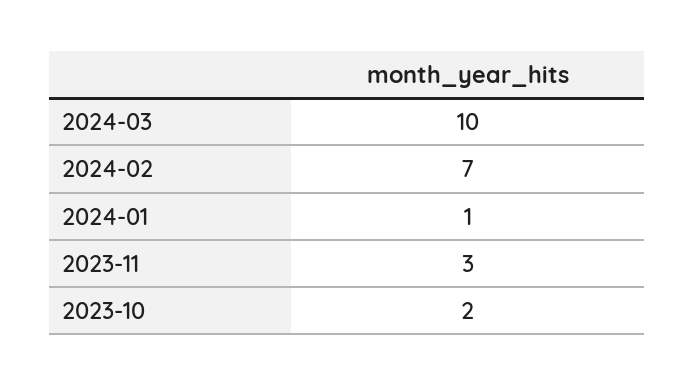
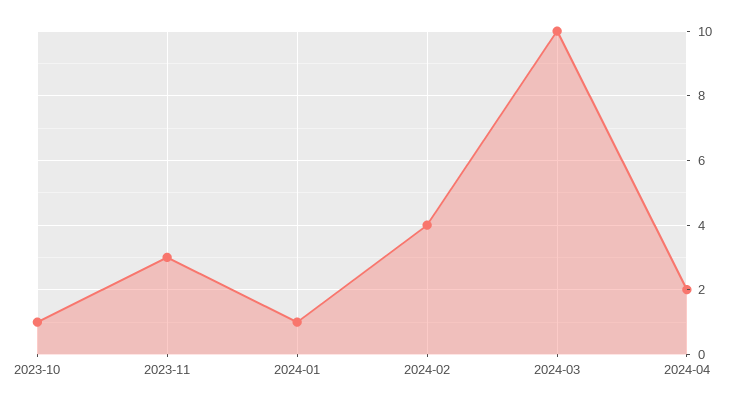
2024-02: 7 -> 4
2023-10: 2 -> 1
2024-04: none -> 2

